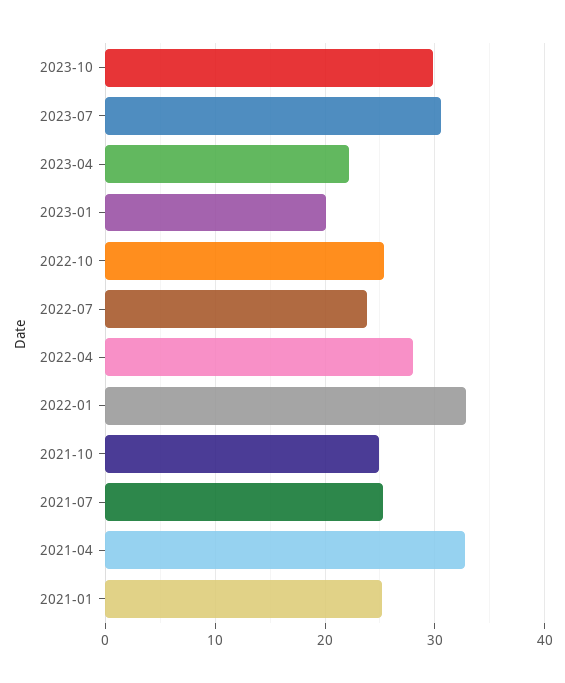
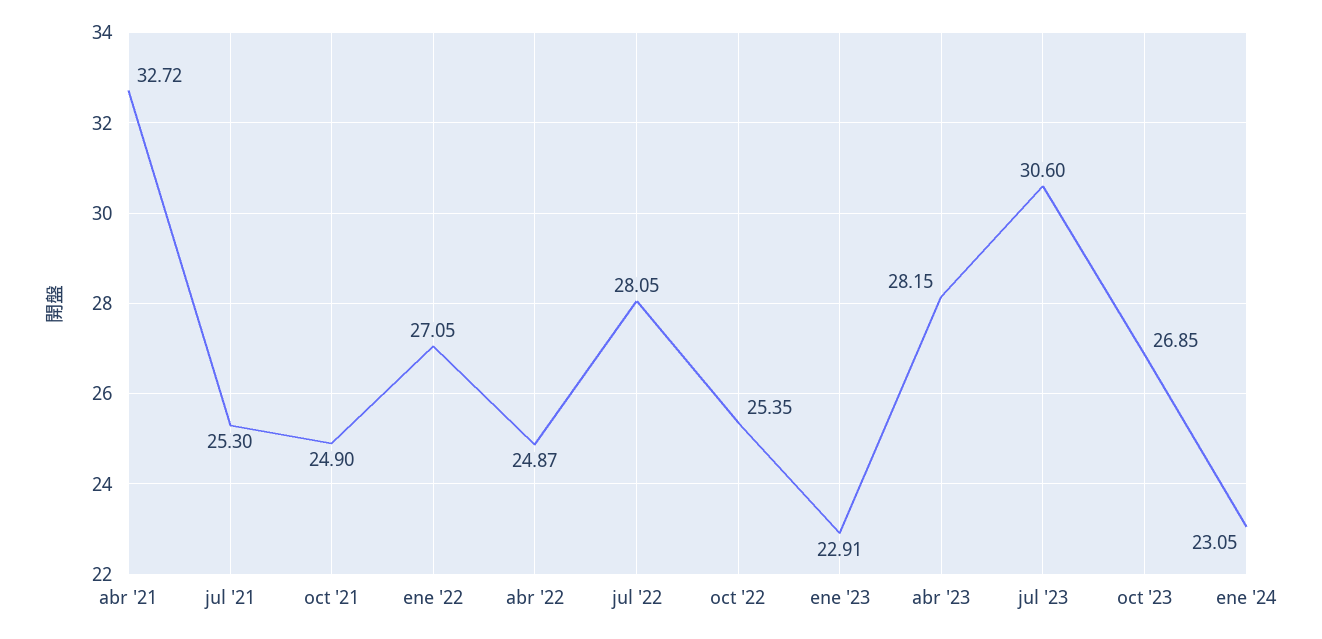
2023-10: 30 -> 26.85
2023-04: 22 -> 28.15
2023-01: 20 -> 22.91
2022-07: 24 -> 28.05
2022-04: 28 -> 24.87
2022-01: 33 -> 27.05
2021-01: 25 -> none
ene '24: none -> 23.05

